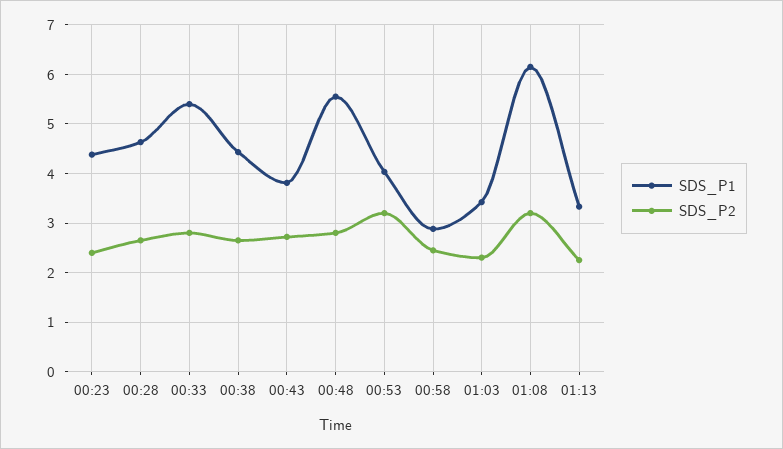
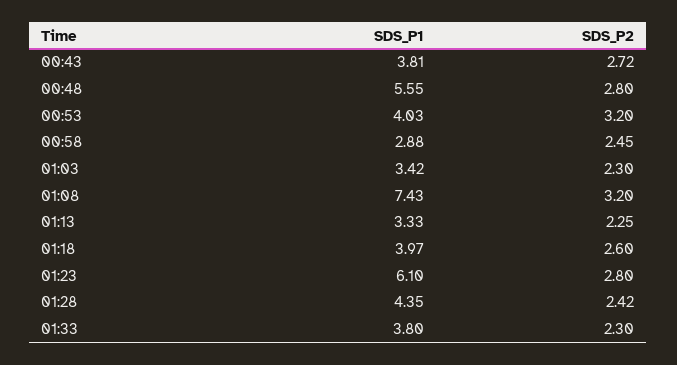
SDS_P1, 00:23: 4.4 -> none
SDS_P2, 00:23: 2.4 -> none
SDS_P1, 00:28: 4.6 -> none
SDS_P2, 00:28: 2.6 -> none
SDS_P1, 00:33: 5.4 -> none
SDS_P2, 00:33: 2.8 -> none
SDS_P1, 00:38: 4.4 -> none
SDS_P2, 00:38: 2.6 -> none
SDS_P1, 01:08: 6.2 -> 7.43
SDS_P1, 01:18: none -> 3.97
SDS_P2, 01:18: none -> 2.6
SDS_P1, 01:23: none -> 6.1
SDS_P2, 01:23: none -> 2.8
SDS_P1, 01:28: none -> 4.35
SDS_P2, 01:28: none -> 2.42
SDS_P1, 01:33: none -> 3.8
SDS_P2, 01:33: none -> 2.3

